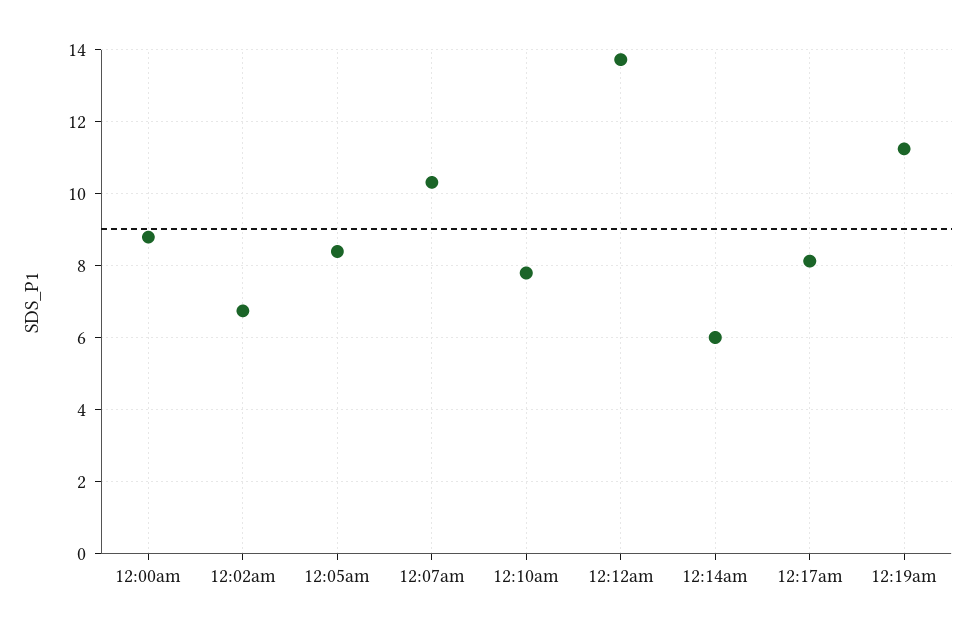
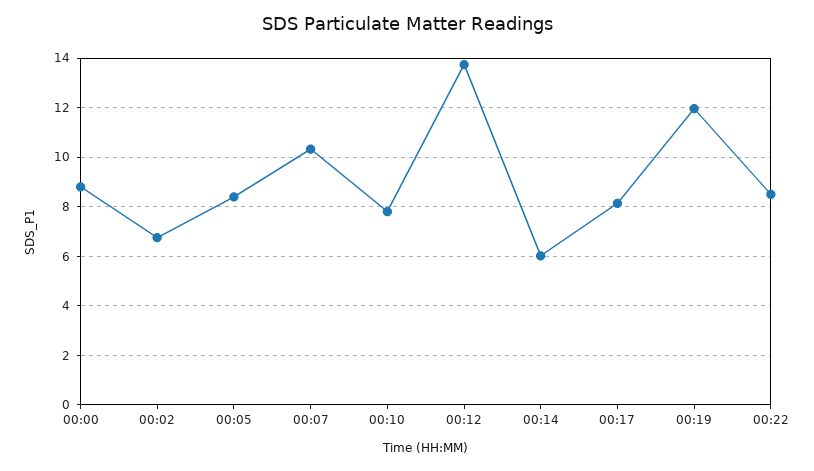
12:19am: 11.2 -> 12
00:22: none -> 8.5

